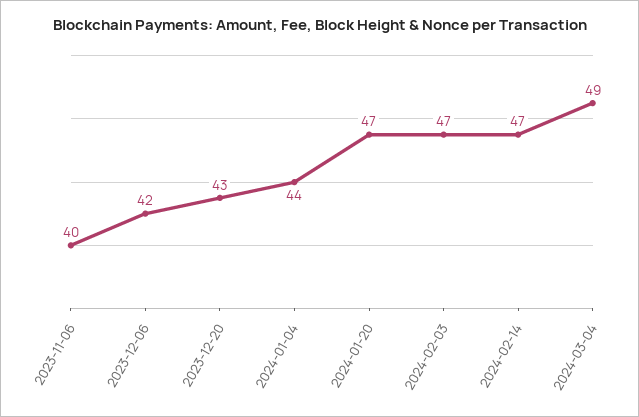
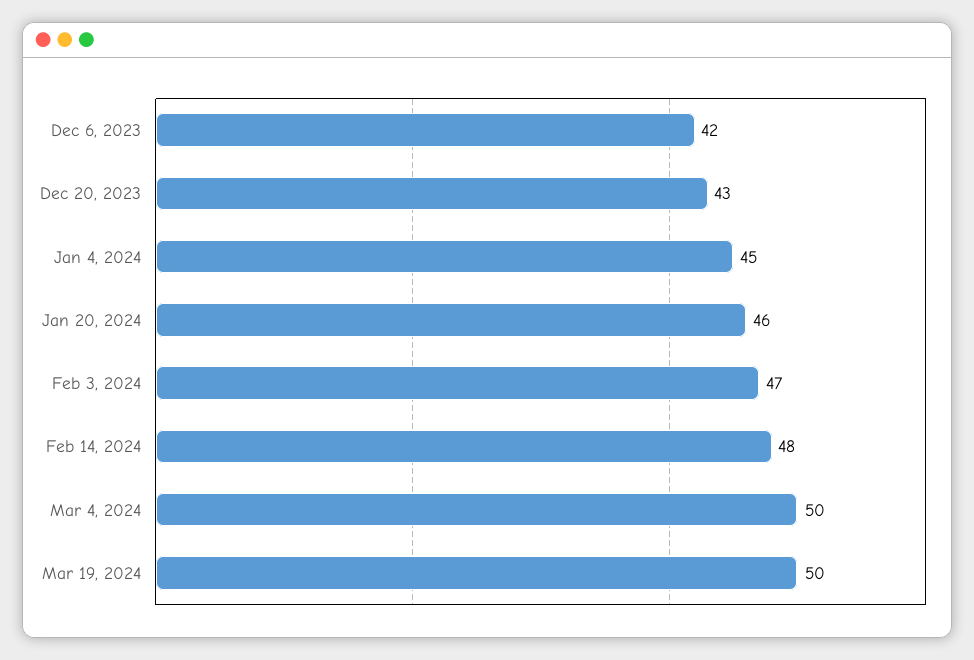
2023-11-06: 40 -> none
2024-01-04: 44 -> 45
2024-01-20: 47 -> 46
2024-02-14: 47 -> 48
2024-03-04: 49 -> 50
Mar 19, 2024: none -> 50

